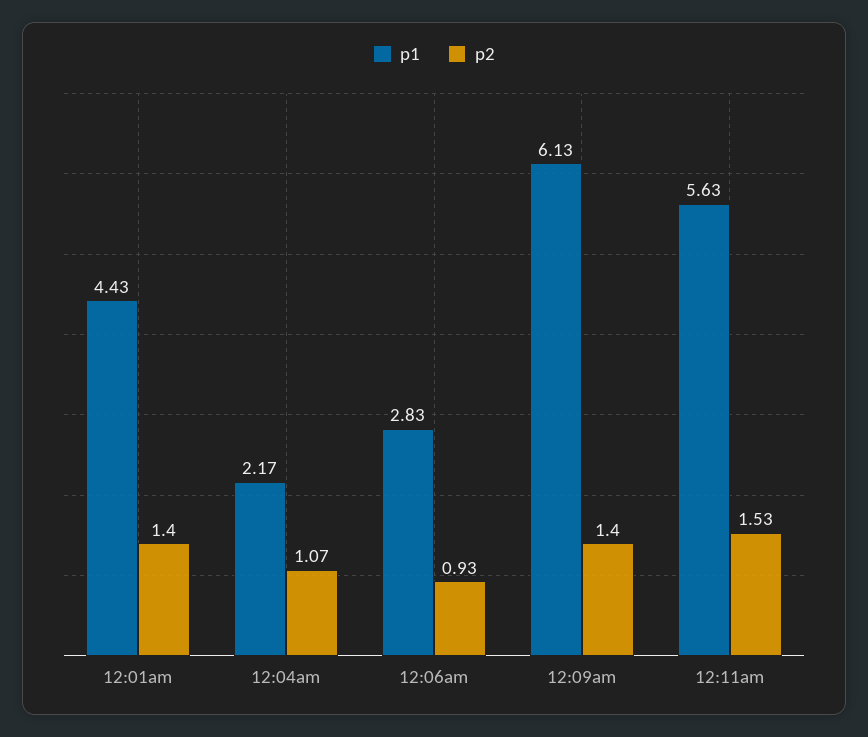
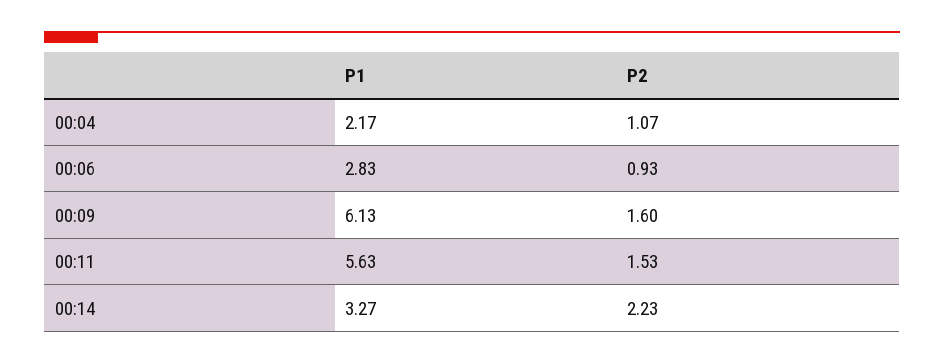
p1, 12:01am: 4.43 -> none
p2, 12:01am: 1.4 -> none
p2, 12:09am: 1.4 -> 1.6
p1, 00:14: none -> 3.27
p2, 00:14: none -> 2.23

